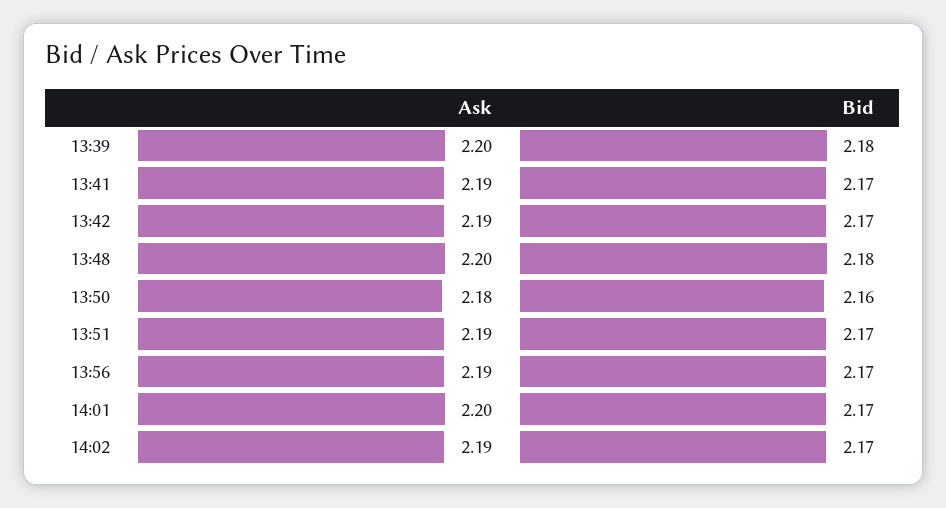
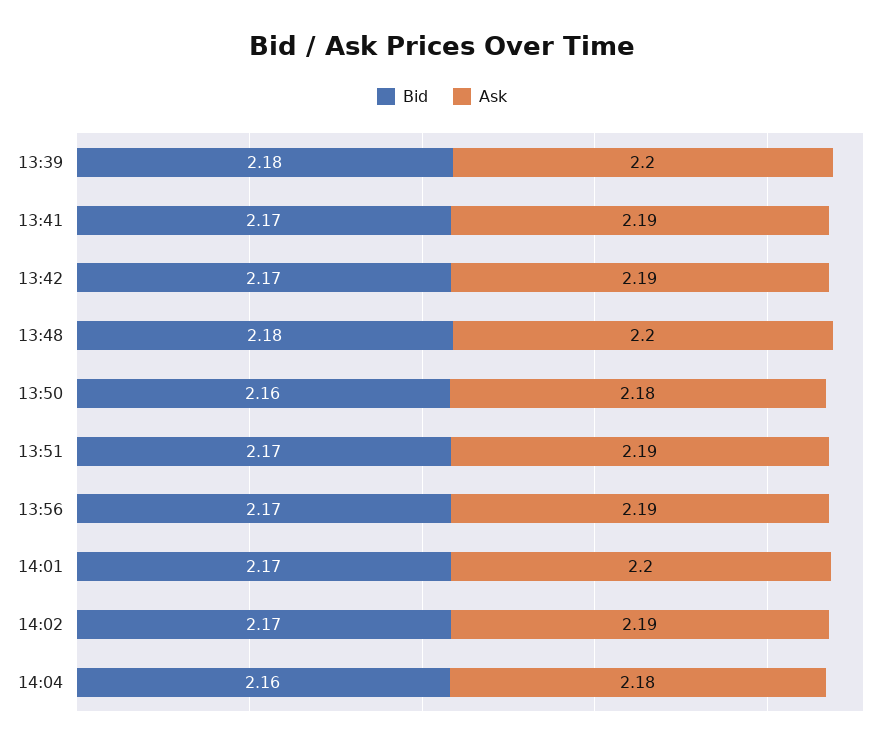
Bid, 14:04: none -> 2.16
Ask, 14:04: none -> 2.18

